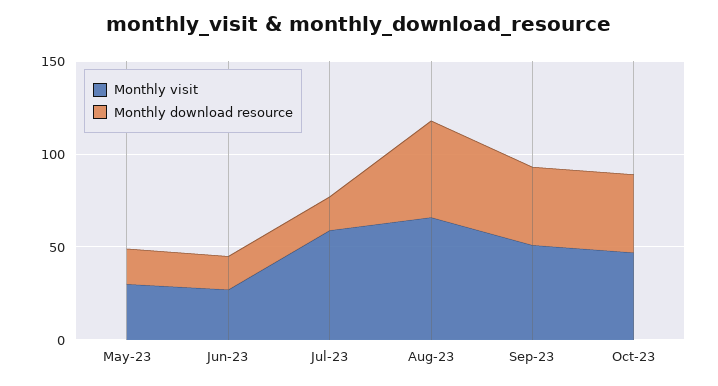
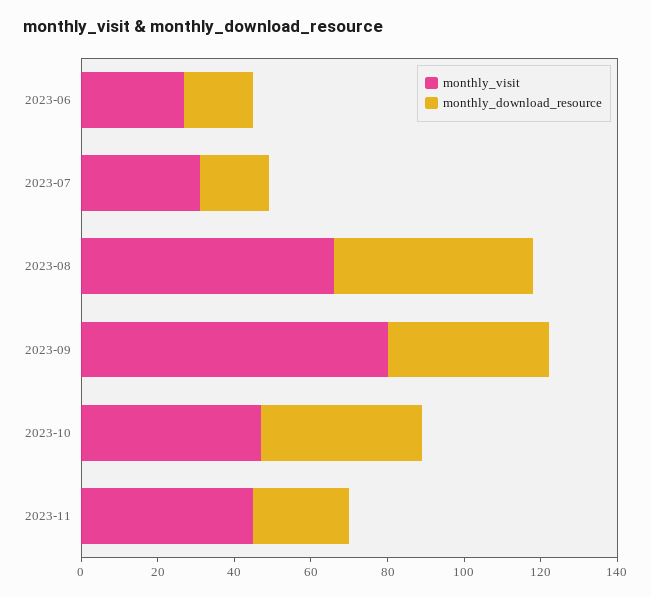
Monthly visit, May-23: 30 -> none
Monthly download resource, May-23: 20 -> none
Monthly visit, Jul-23: 60 -> 30
Monthly visit, Sep-23: 50 -> 80
Monthly visit, 2023-11: none -> 45
Monthly download resource, 2023-11: none -> 25

